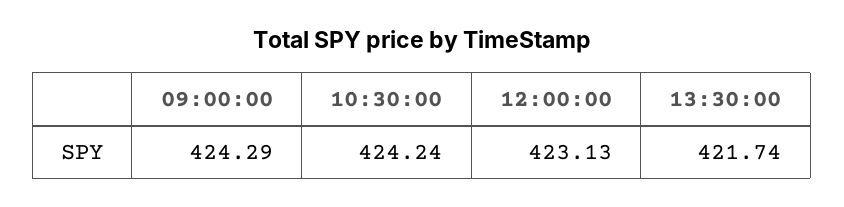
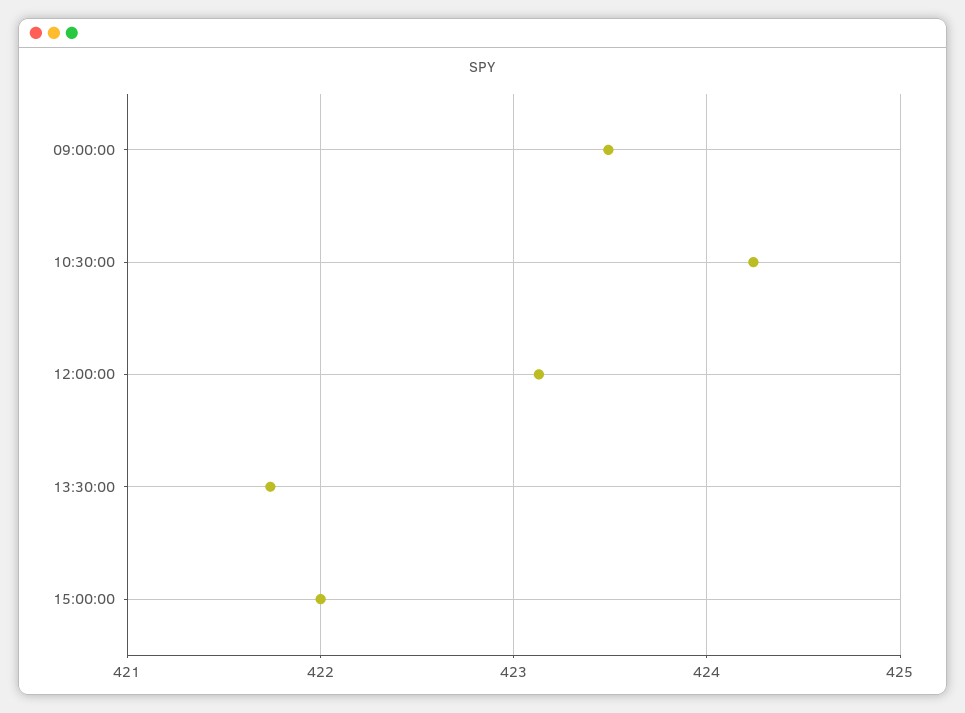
09:00:00: 424.29 -> 423.5
15:00:00: none -> 422

